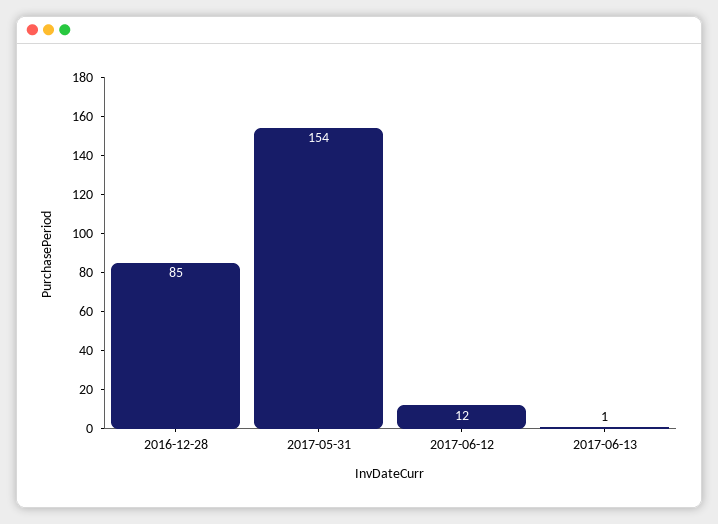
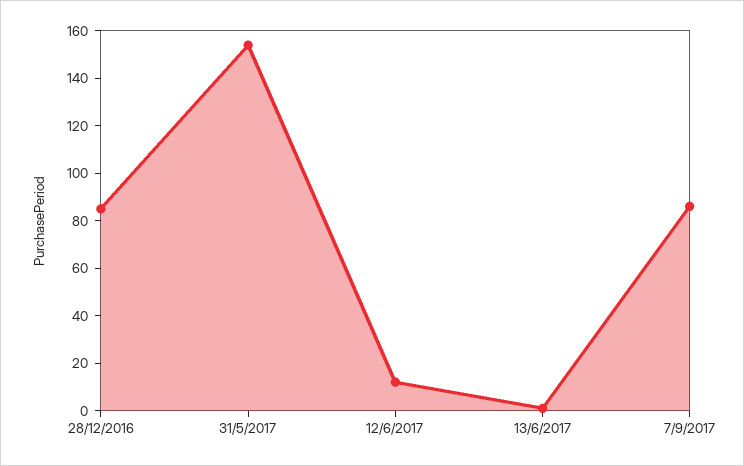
7/9/2017: none -> 85

